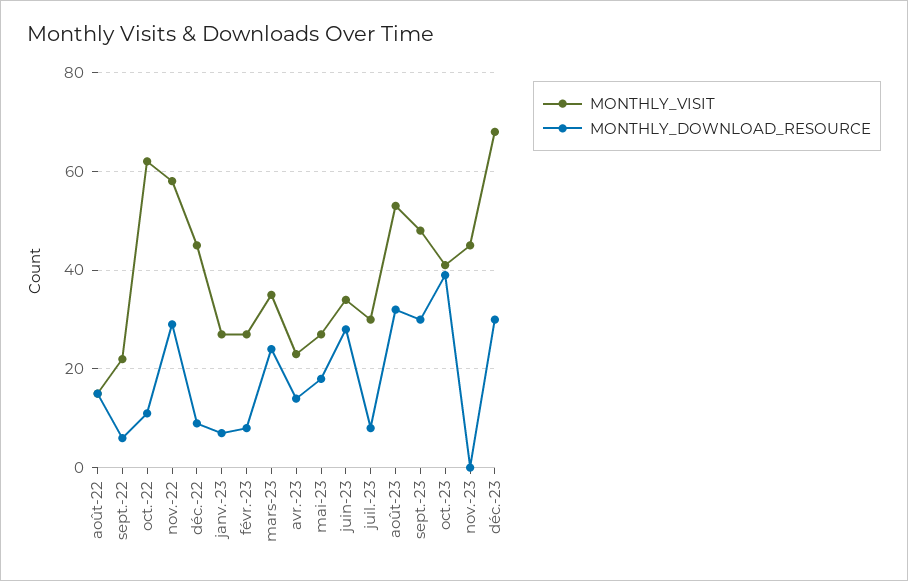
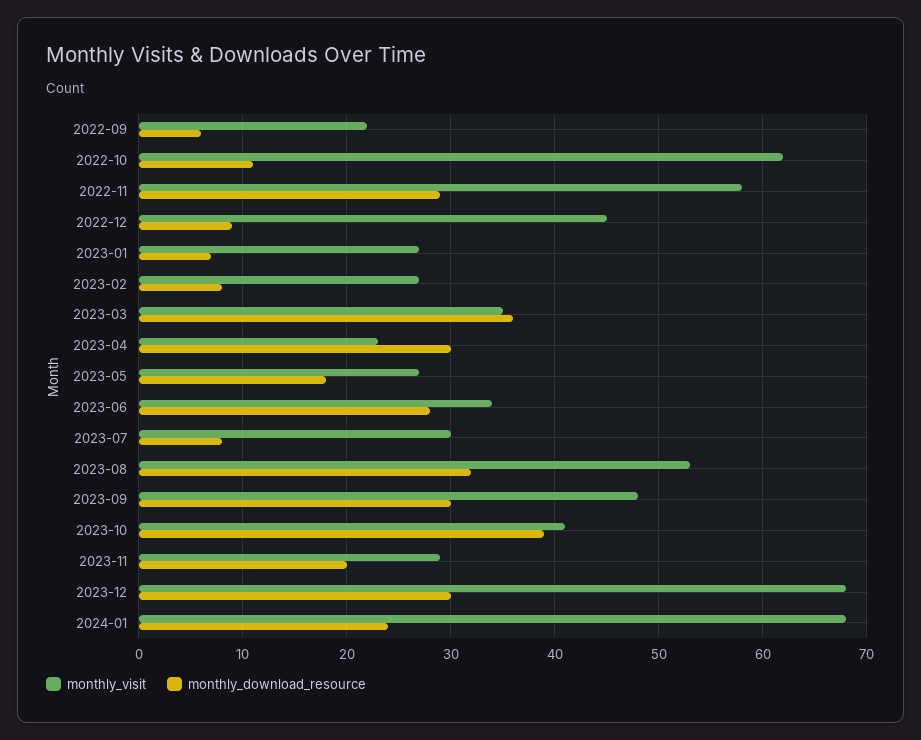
MONTHLY_VISIT, août-22: 15 -> none
MONTHLY_DOWNLOAD_RESOURCE, août-22: 15 -> none
MONTHLY_DOWNLOAD_RESOURCE, mars-23: 25 -> 36
MONTHLY_DOWNLOAD_RESOURCE, avr.-23: 15 -> 30
MONTHLY_VISIT, nov.-23: 45 -> 29
MONTHLY_DOWNLOAD_RESOURCE, nov.-23: 0 -> 20
MONTHLY_VISIT, 2024-01: none -> 68
MONTHLY_DOWNLOAD_RESOURCE, 2024-01: none -> 24

